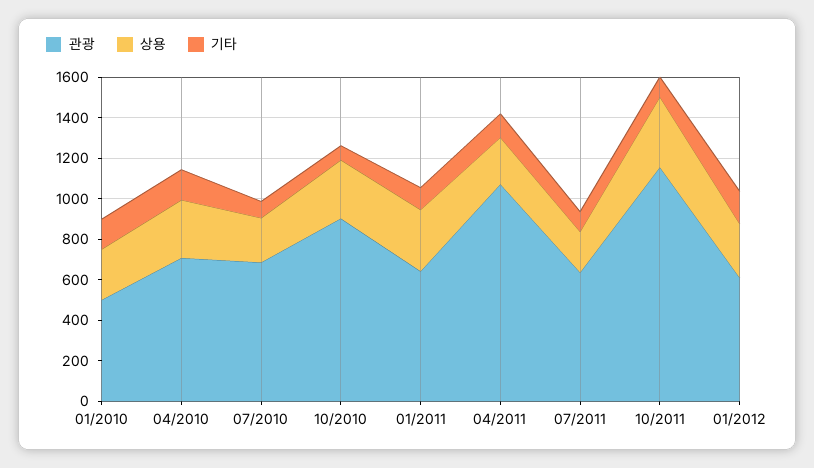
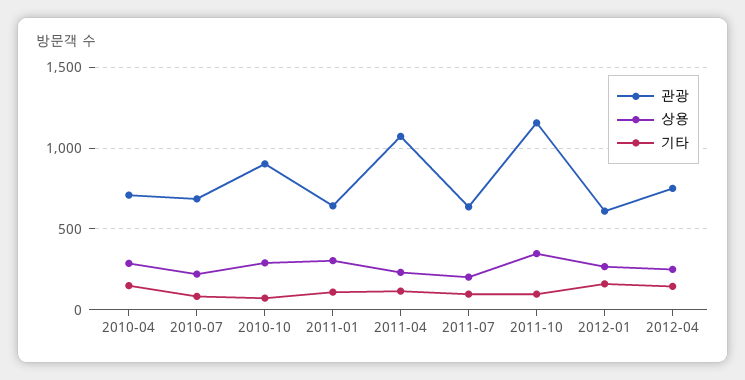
관광, 01/2010: 500 -> none
상용, 01/2010: 250 -> none
기타, 01/2010: 150 -> none
관광, 2012-04: none -> 750
상용, 2012-04: none -> 250
기타, 2012-04: none -> 150

